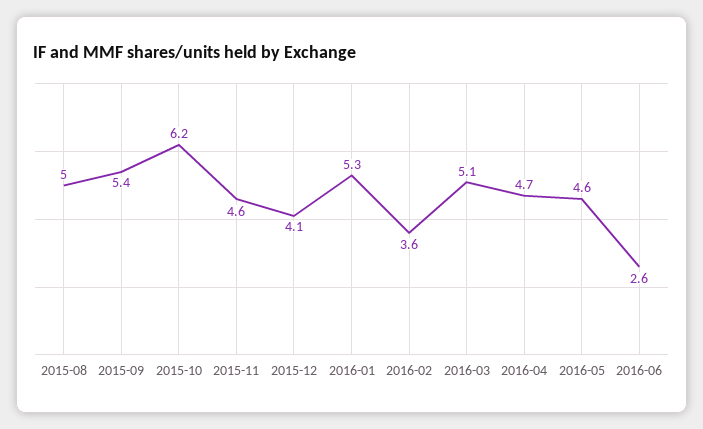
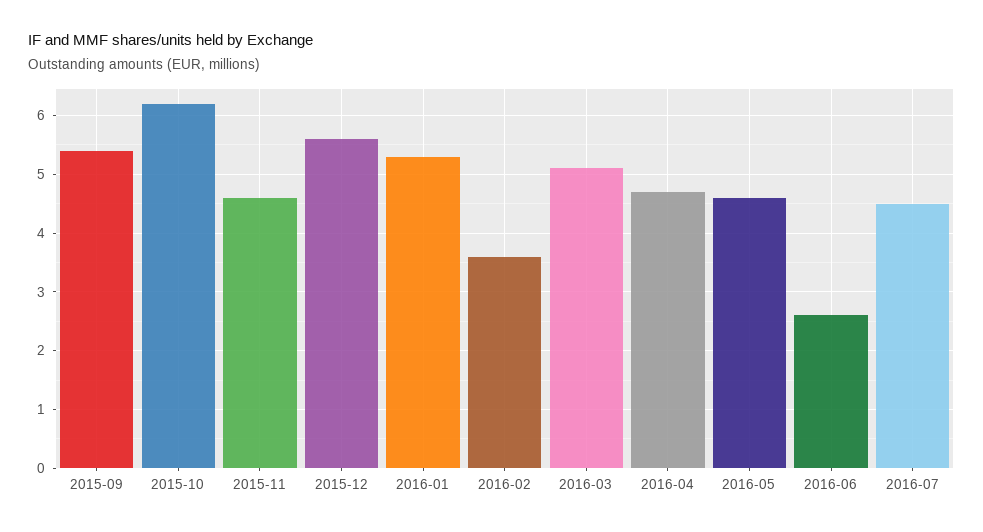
2015-08: 5 -> none
2015-12: 4.1 -> 5.5
2016-07: none -> 4.5

